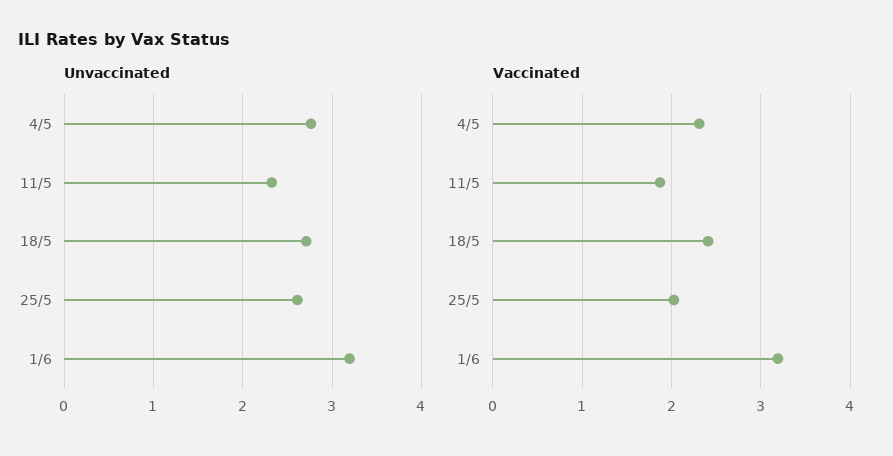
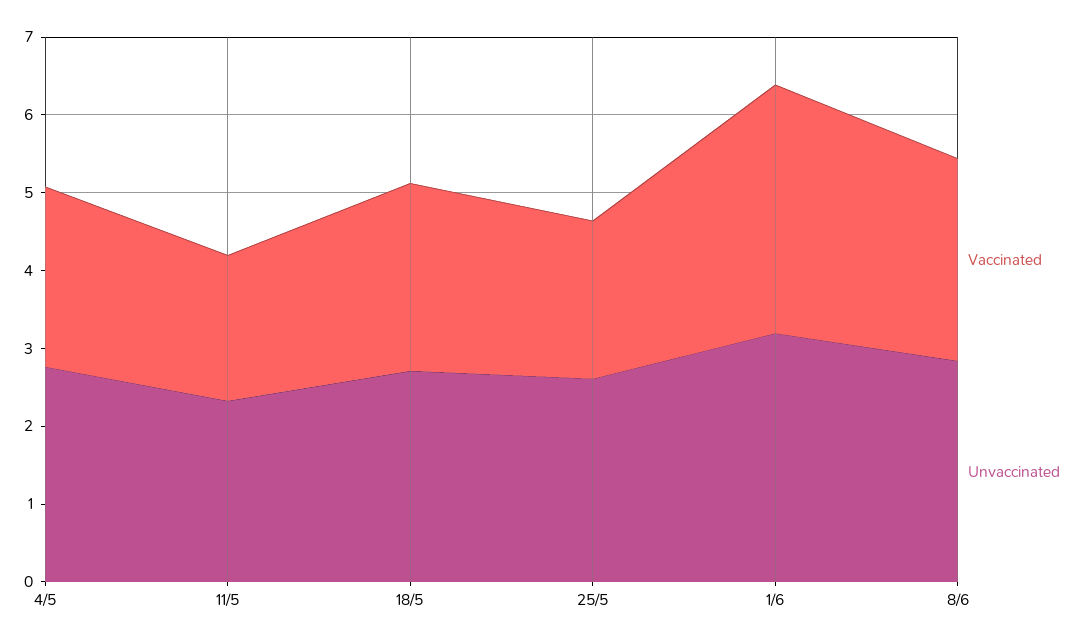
Vaccinated, 8/6: none -> 2.6
Unvaccinated, 8/6: none -> 2.8

